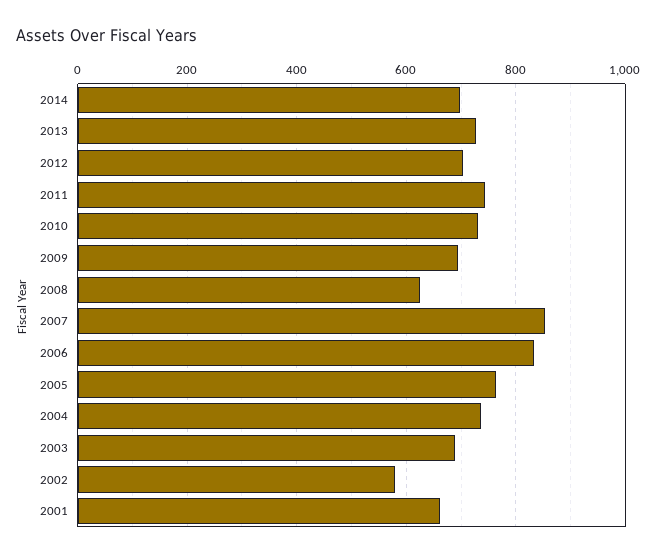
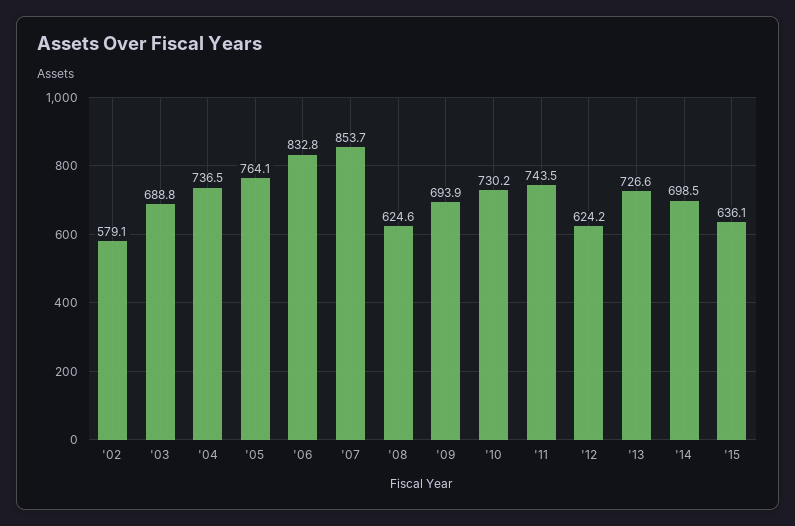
2012: 700 -> 624.2
2001: 660 -> none
'15: none -> 636.1

